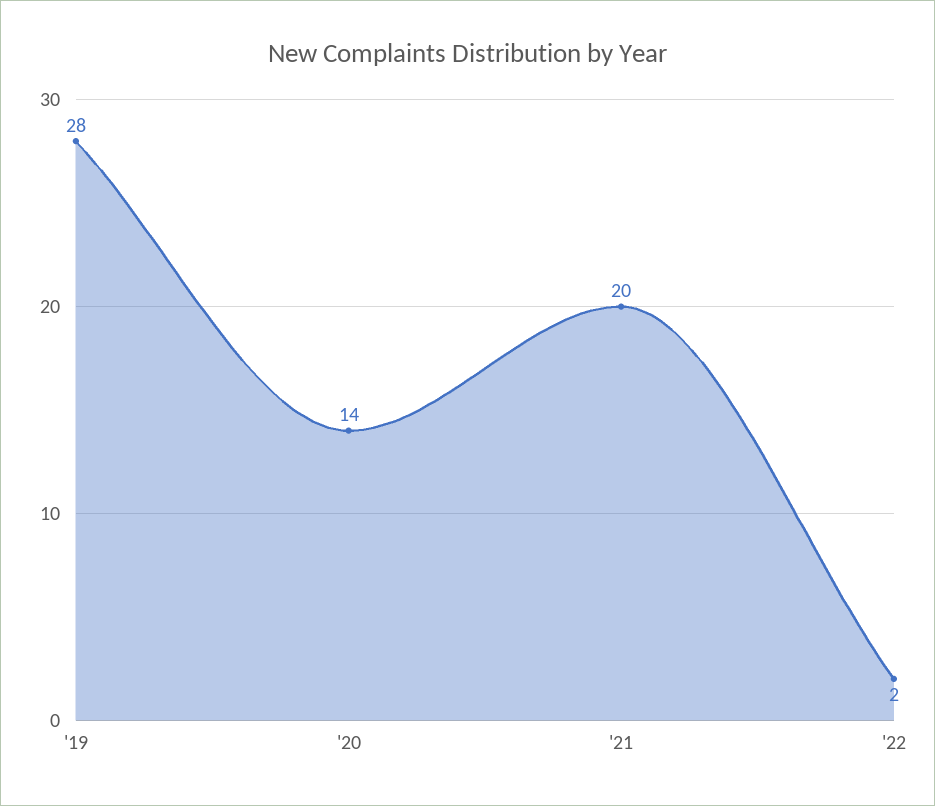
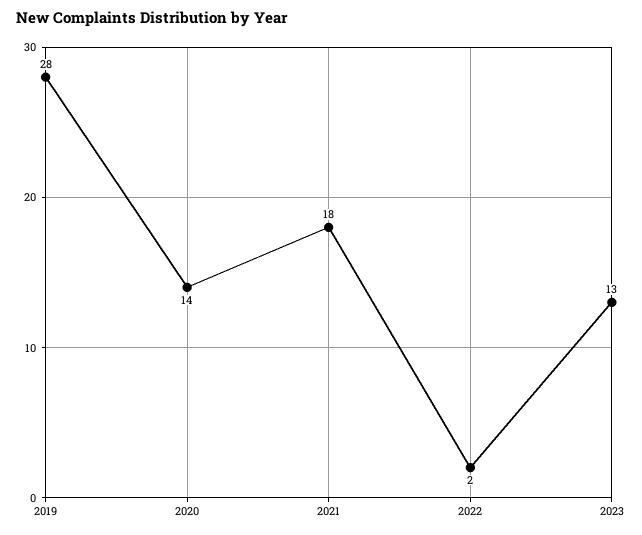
'21: 20 -> 18
2023: none -> 13

